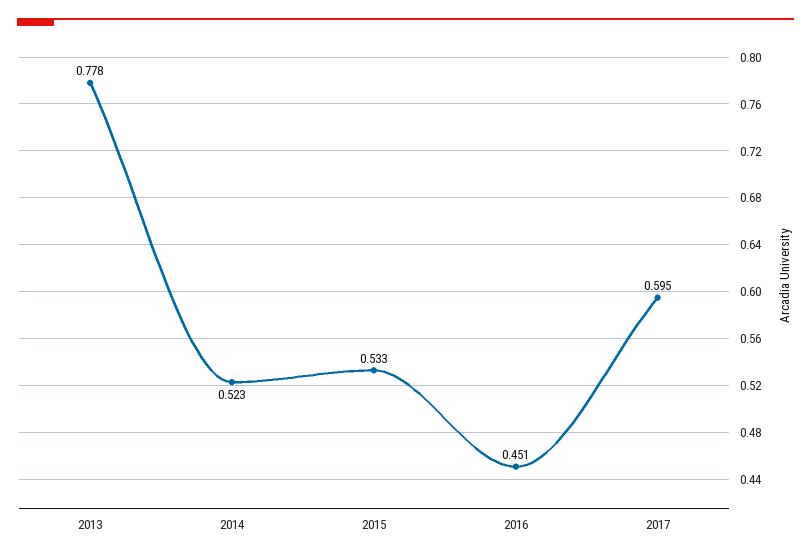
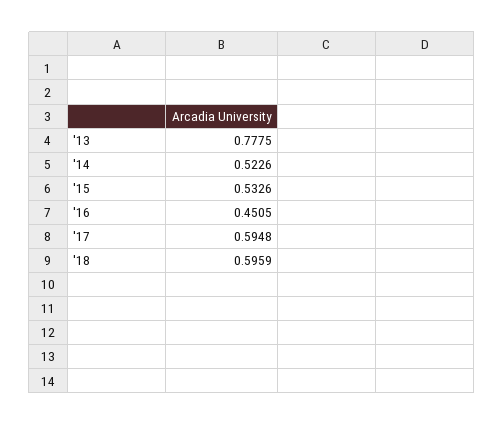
'18: none -> 0.5959

